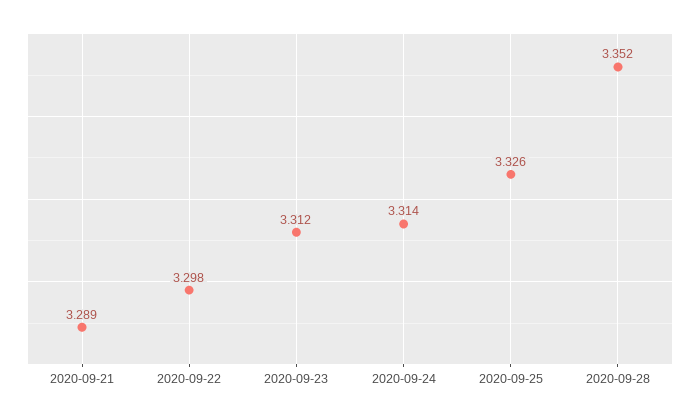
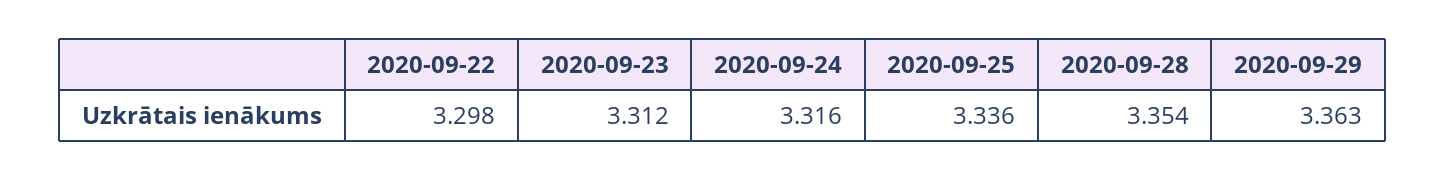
2020-09-21: 3.289 -> none
2020-09-24: 3.314 -> 3.316
2020-09-25: 3.326 -> 3.336
2020-09-28: 3.352 -> 3.354
2020-09-29: none -> 3.363

